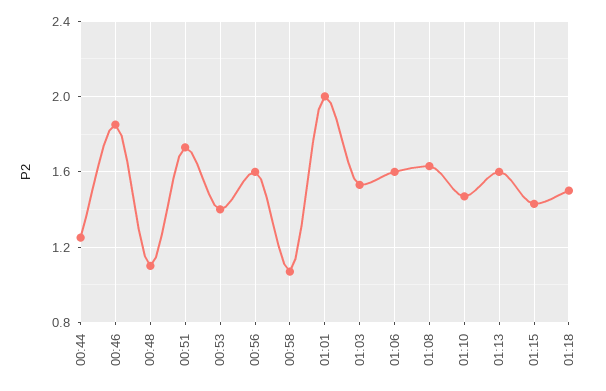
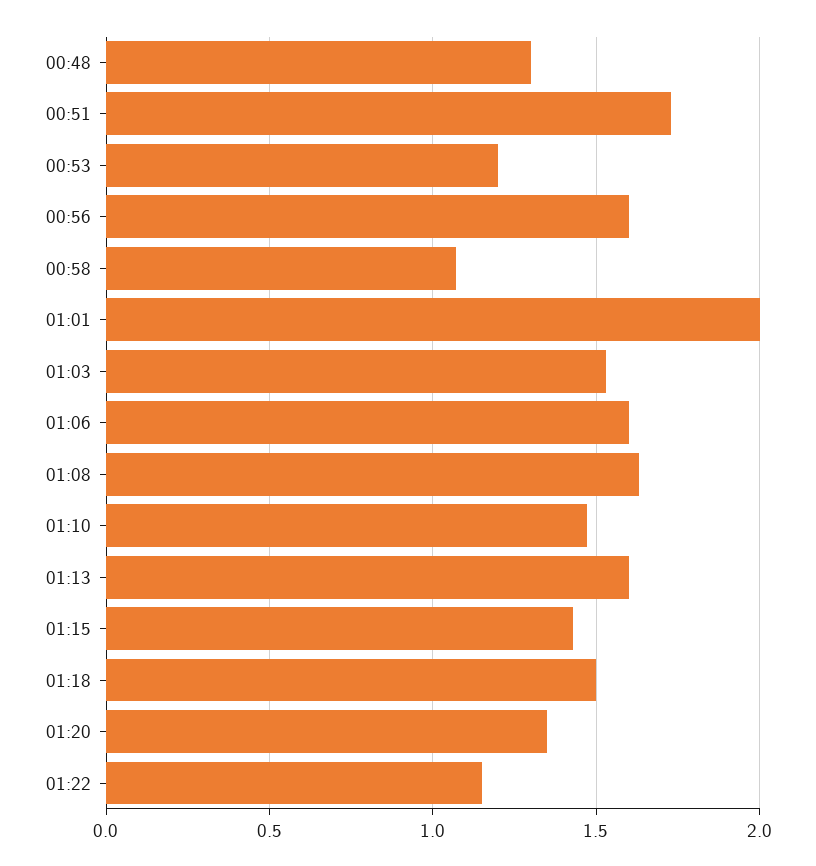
00:44: 1.25 -> none
00:46: 1.85 -> none
00:48: 1.1 -> 1.3
00:53: 1.4 -> 1.2
01:20: none -> 1.35
01:22: none -> 1.15

